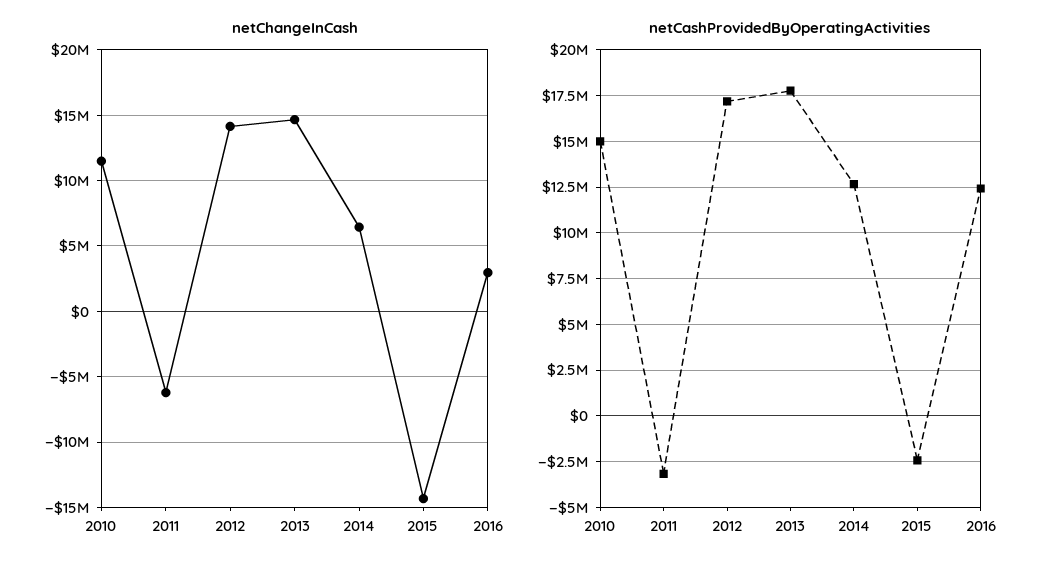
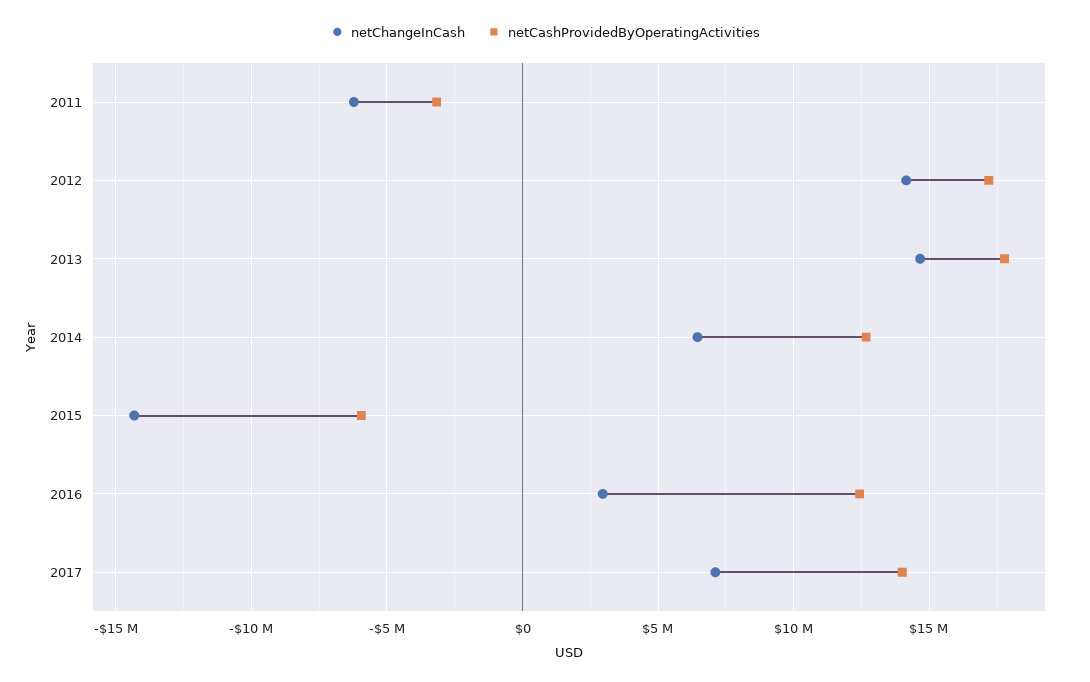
netChangeInCash, 2010: 11500000 -> none
netCashProvidedByOperatingActivities, 2010: 15000000 -> none
netCashProvidedByOperatingActivities, 2015: -2500000 -> -6000000
netChangeInCash, 2017: none -> 7000000
netCashProvidedByOperatingActivities, 2017: none -> 14000000

